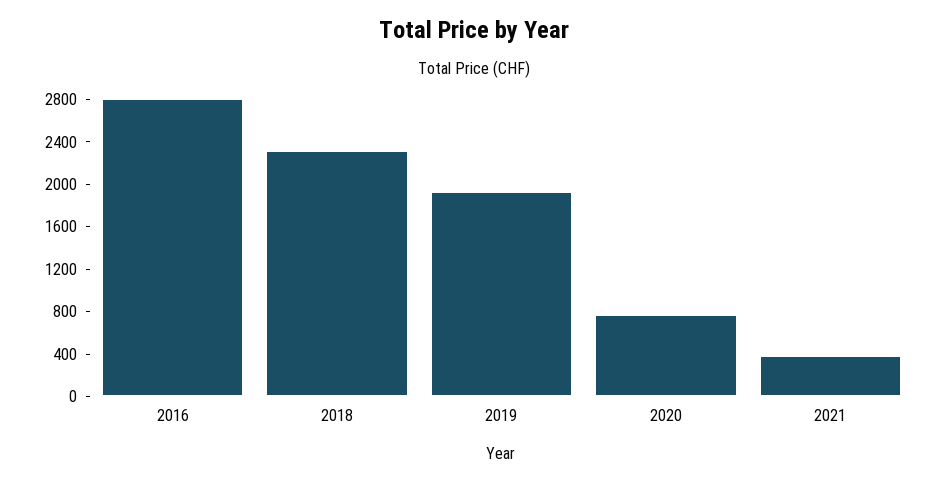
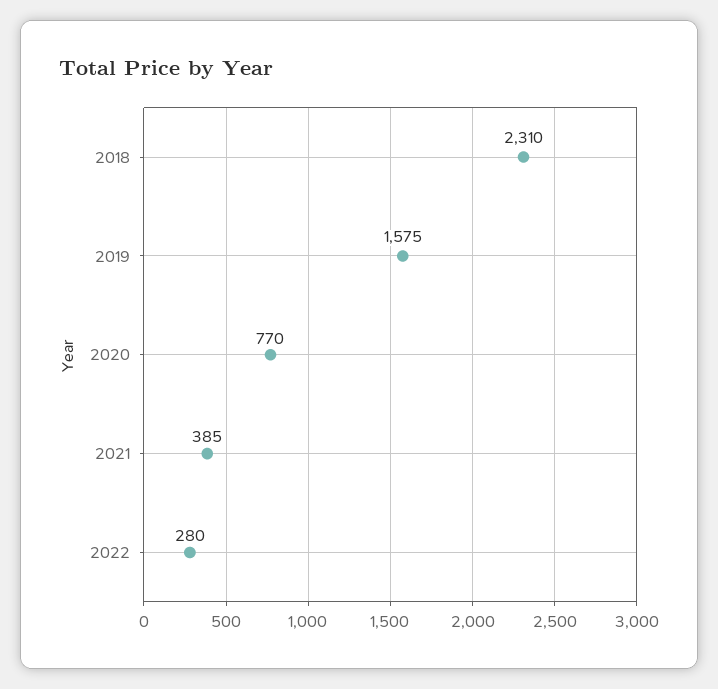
2016: 2800 -> none
2019: 1900 -> 1575
2022: none -> 280

